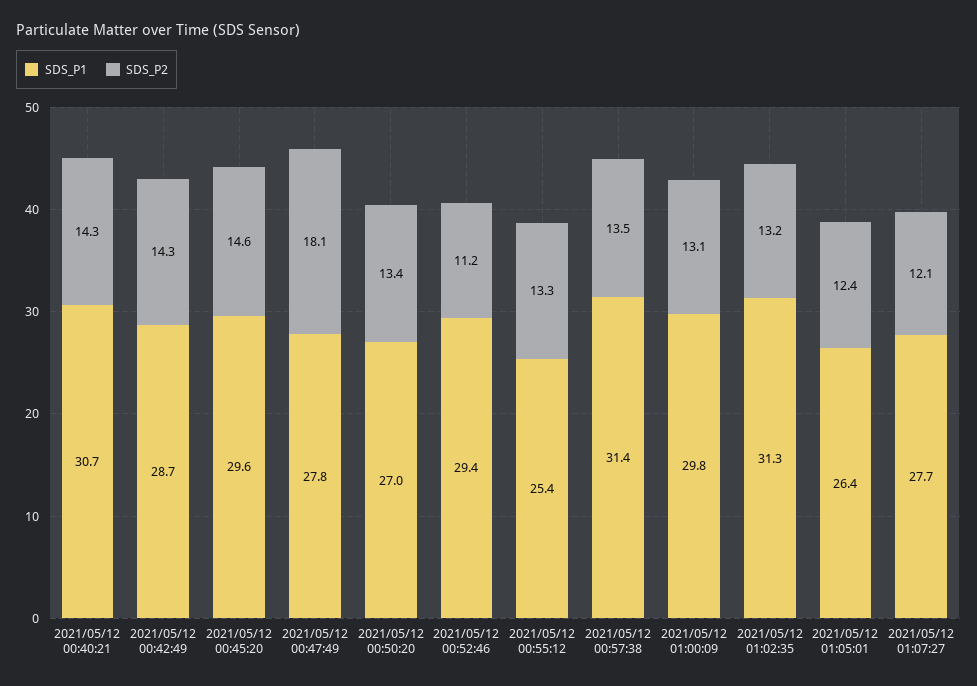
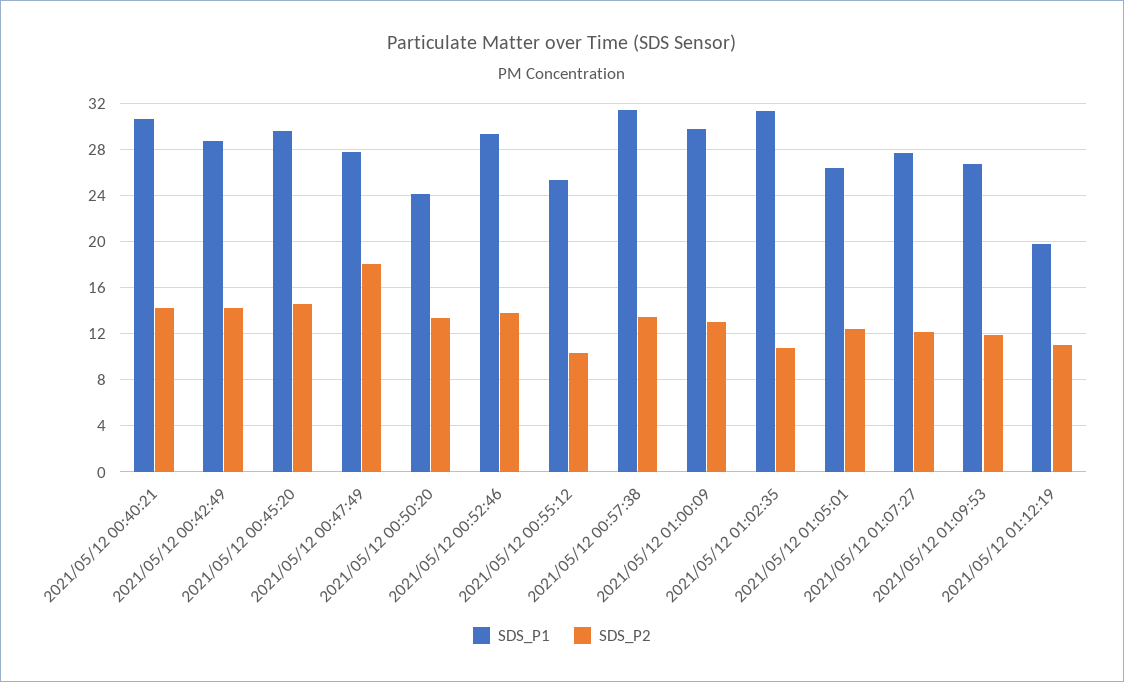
SDS_P1, 2021/05/12 00:50:20: 27 -> 24
SDS_P2, 2021/05/12 00:52:46: 11.2 -> 14
SDS_P2, 2021/05/12 00:55:12: 13.3 -> 10
SDS_P2, 2021/05/12 01:02:35: 13.2 -> 11
SDS_P1, 2021/05/12 01:09:53: none -> 27
SDS_P2, 2021/05/12 01:09:53: none -> 12
SDS_P1, 2021/05/12 01:12:19: none -> 20
SDS_P2, 2021/05/12 01:12:19: none -> 11

